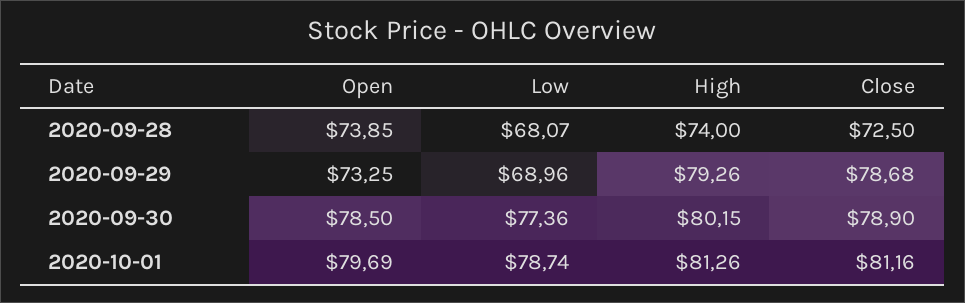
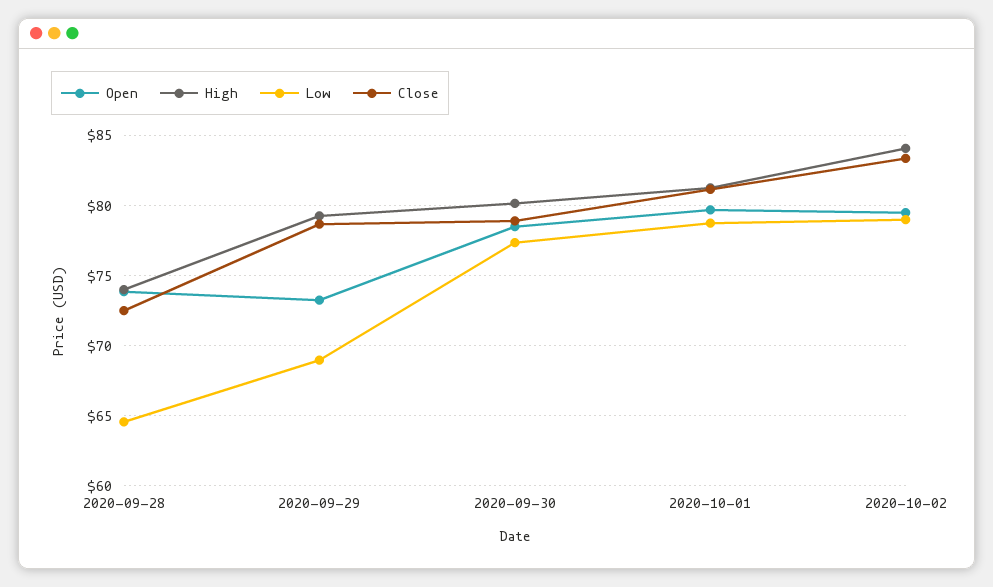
Low, 2020-09-28: 68.07 -> 64.5
Open, 2020-10-02: none -> 79.5
High, 2020-10-02: none -> 84
Low, 2020-10-02: none -> 79
Close, 2020-10-02: none -> 83.5

